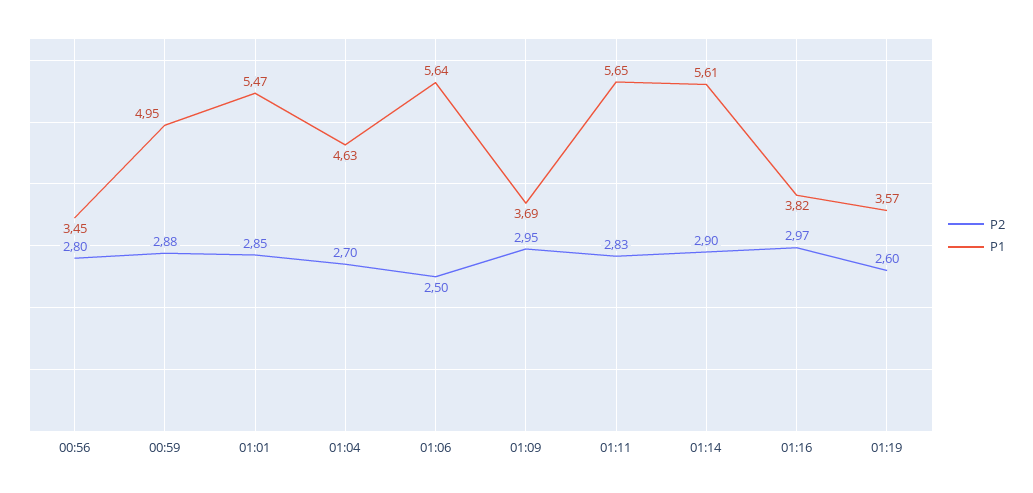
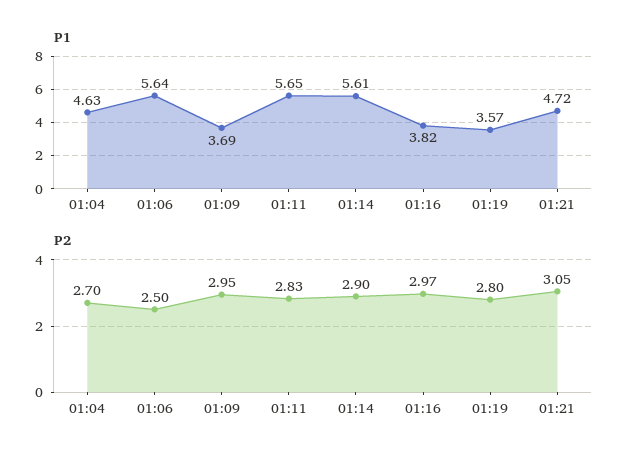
P2, 00:56: 2.8 -> none
P1, 00:56: 3.45 -> none
P2, 00:59: 2.88 -> none
P1, 00:59: 4.95 -> none
P2, 01:01: 2.85 -> none
P1, 01:01: 5.47 -> none
P2, 01:19: 2.6 -> 2.8
P1, 01:21: none -> 4.72
P2, 01:21: none -> 3.05

